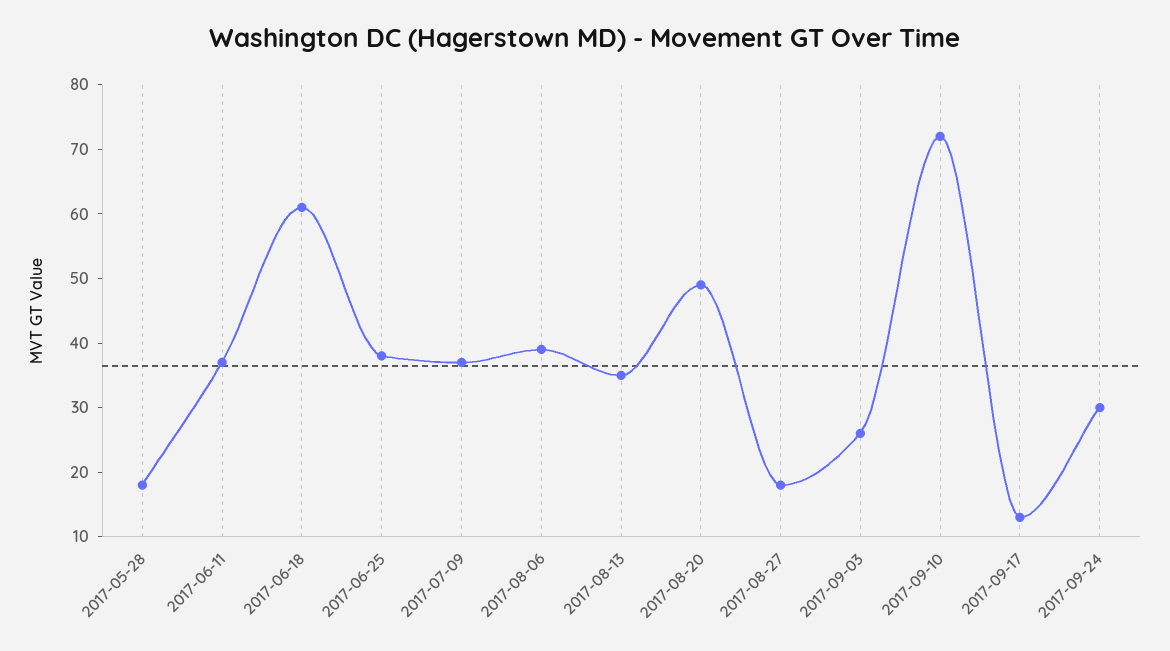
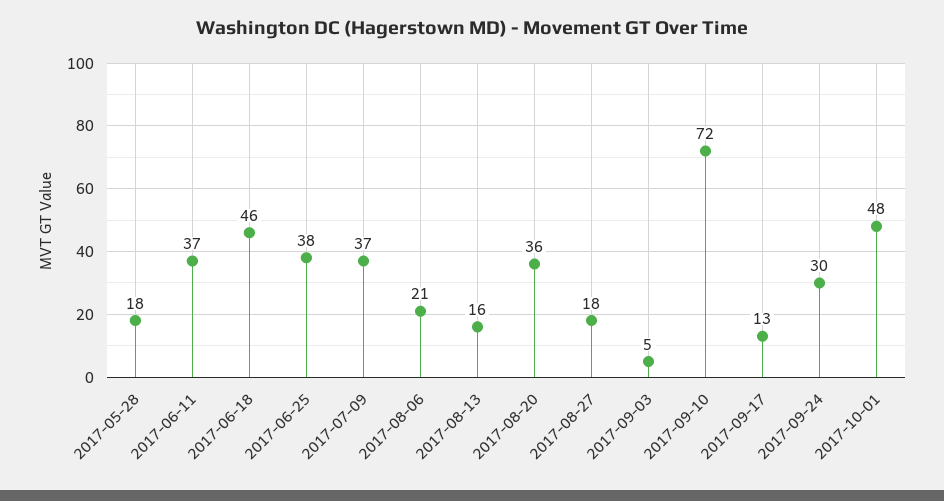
2017-06-18: 60 -> 46
2017-08-06: 40 -> 21
2017-08-13: 35 -> 16
2017-08-20: 50 -> 36
2017-09-03: 25 -> 5
2017-10-01: none -> 48

